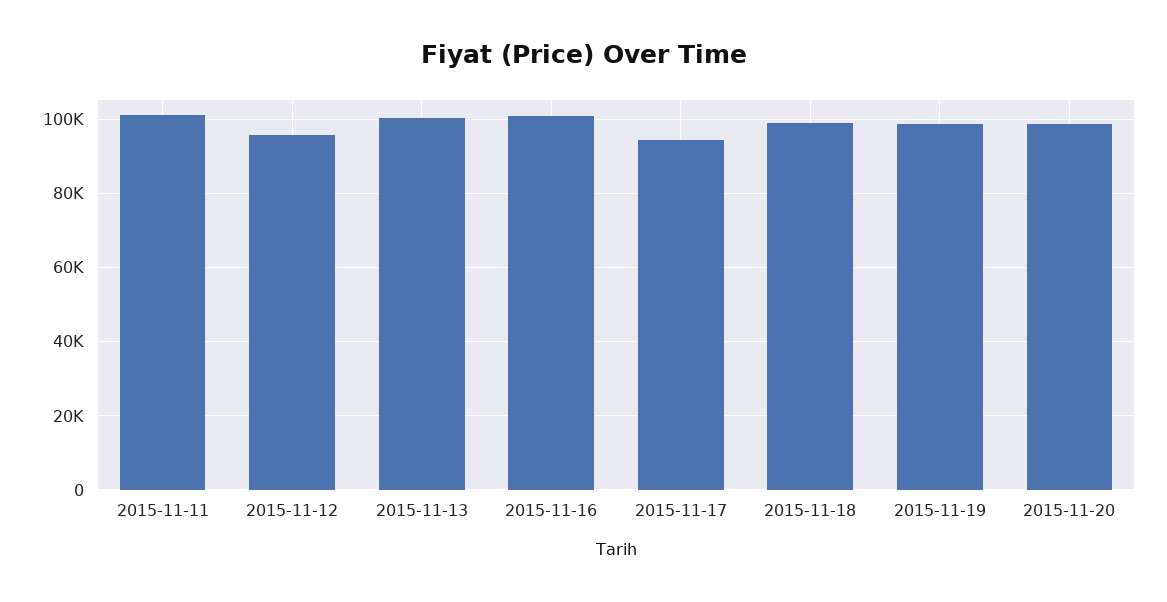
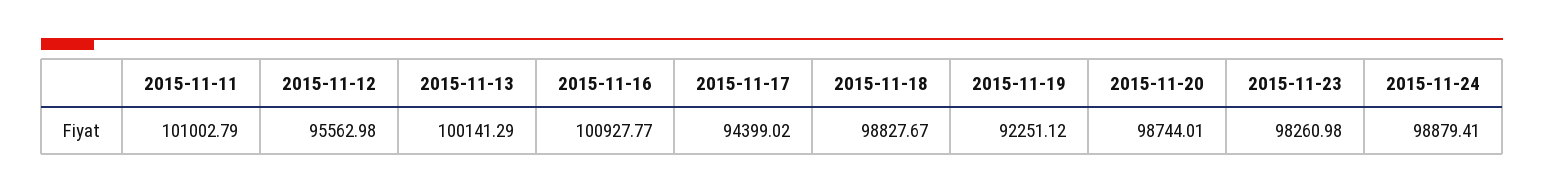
2015-11-19: 98000 -> 92251.12
2015-11-23: none -> 98260.98
2015-11-24: none -> 98879.41

